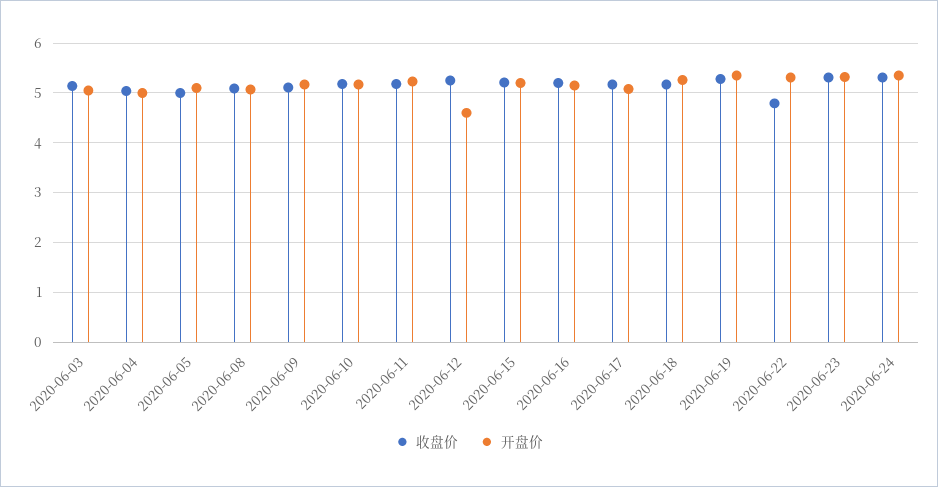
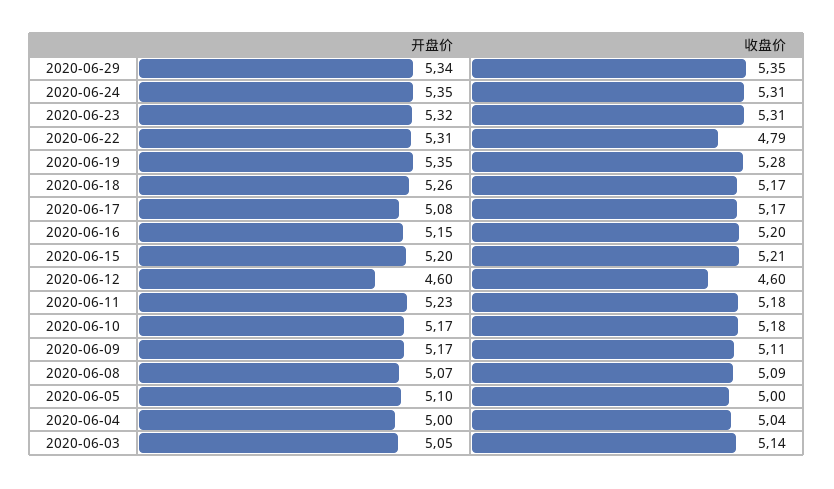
收盘价, 2020-06-12: 5.2 -> 4.6
开盘价, 2020-06-29: none -> 5.34
收盘价, 2020-06-29: none -> 5.35

